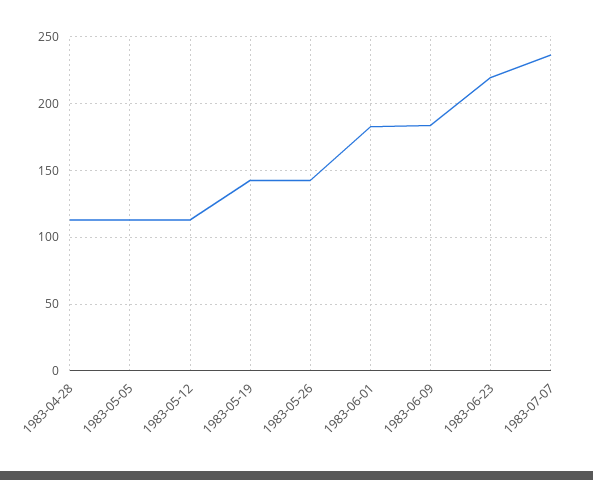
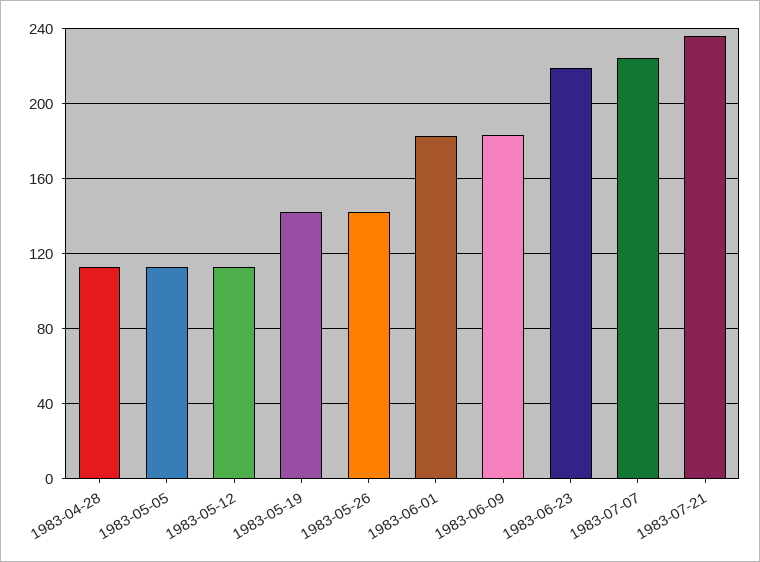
1983-07-07: 235 -> 225
1983-07-21: none -> 235

